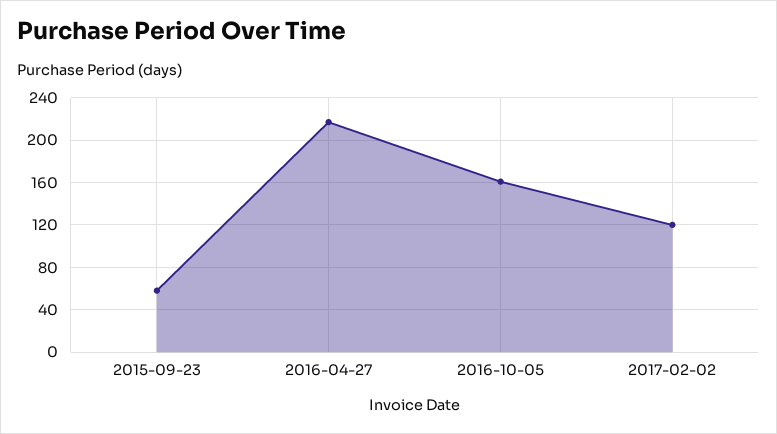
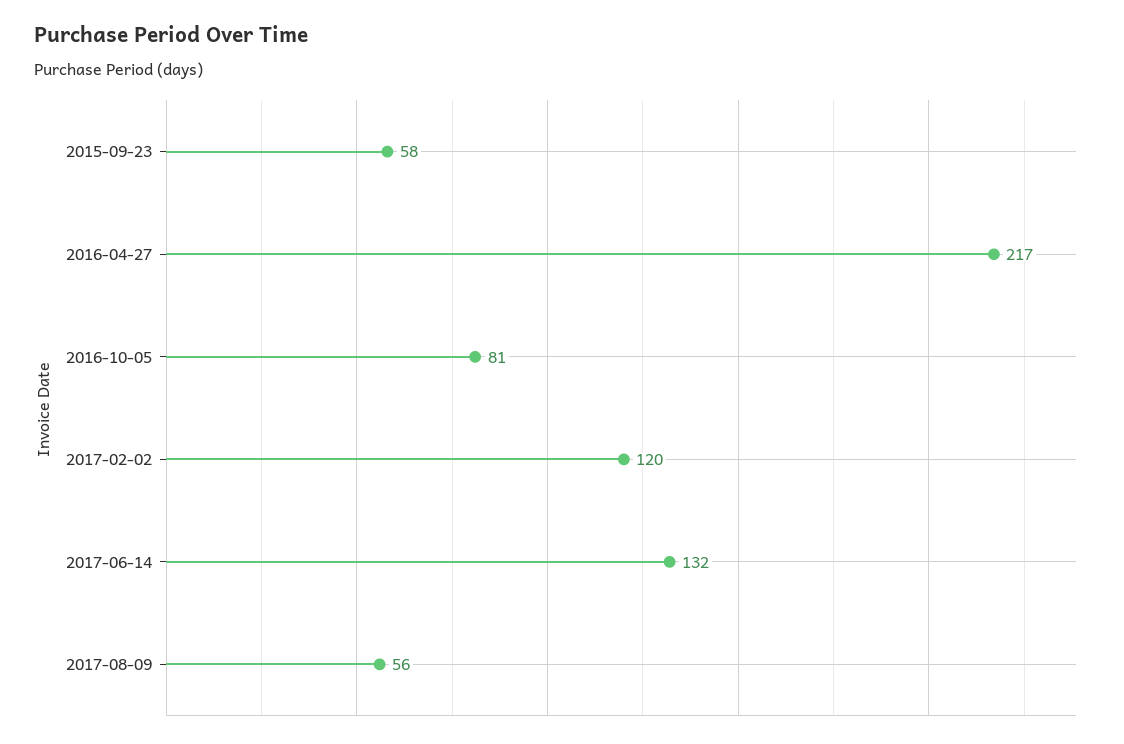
2016-10-05: 160 -> 81
2017-06-14: none -> 132
2017-08-09: none -> 56

